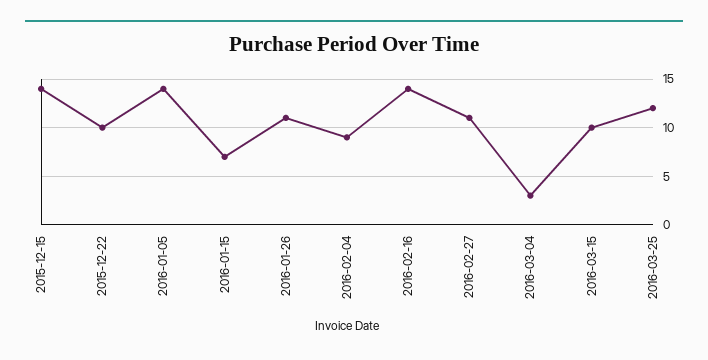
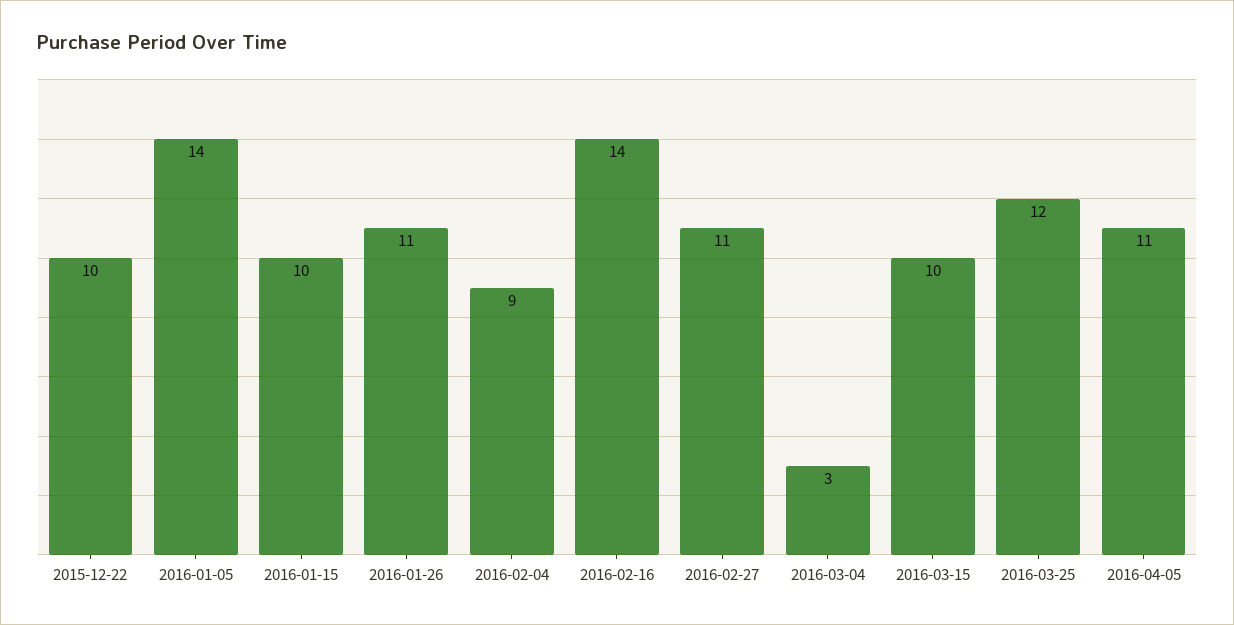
2015-12-15: 14 -> none
2016-01-15: 7 -> 10
2016-04-05: none -> 11

